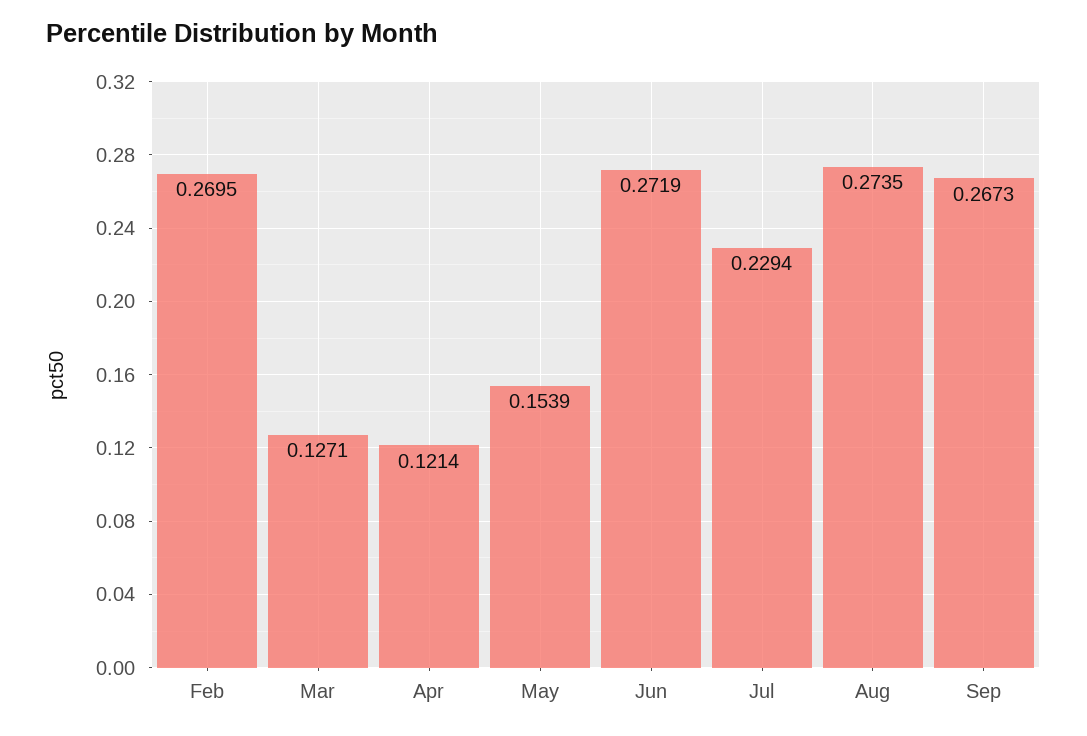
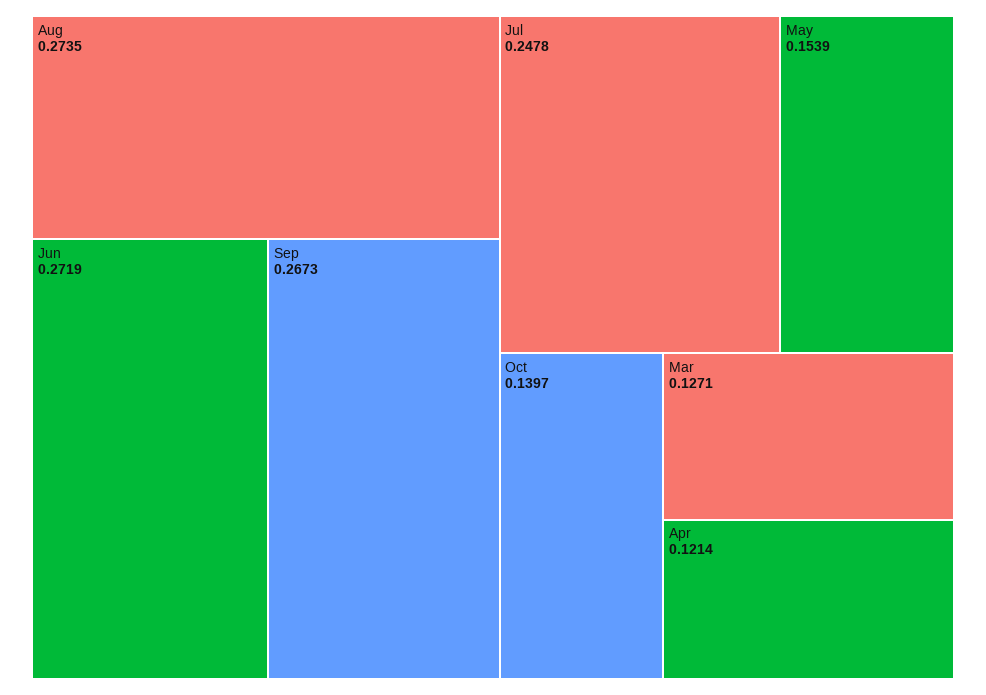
Feb: 0.2695 -> none
Jul: 0.2294 -> 0.2478
Oct: none -> 0.1397

